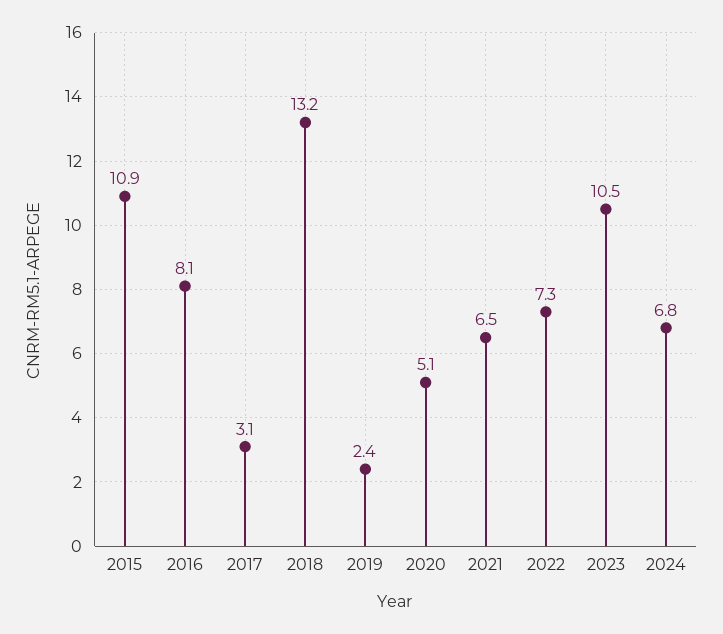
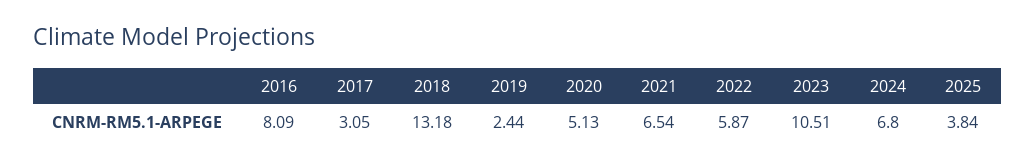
2015: 10.9 -> none
2022: 7.3 -> 5.87
2025: none -> 3.84

